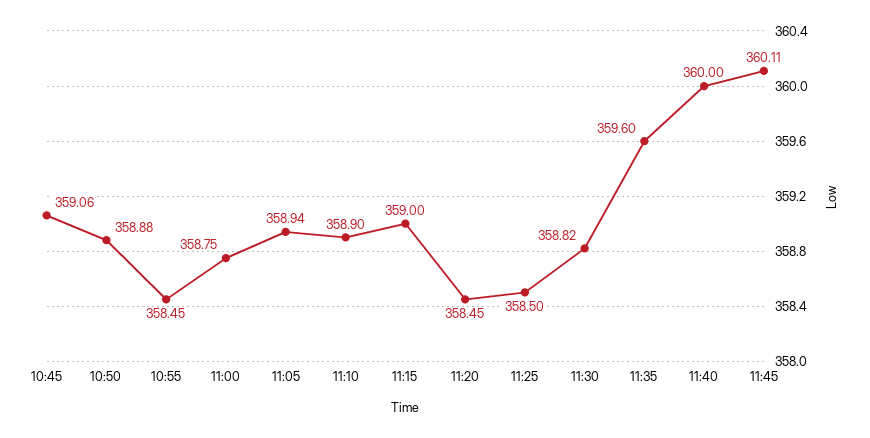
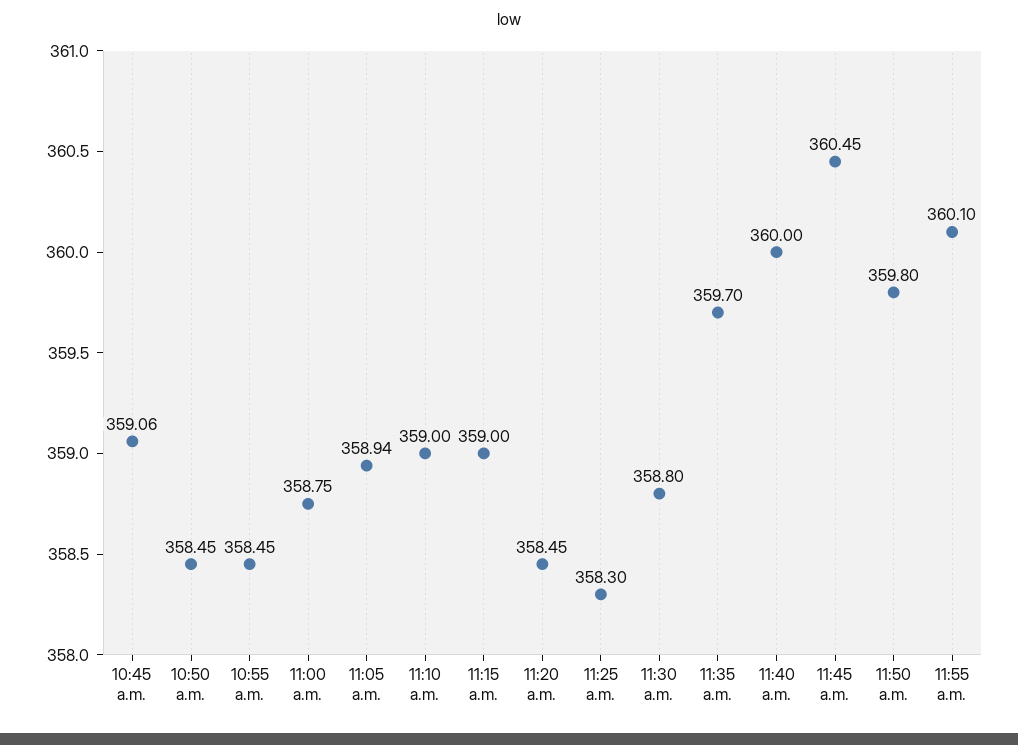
10:50: 358.88 -> 358.45
11:10: 358.9 -> 359
11:25: 358.5 -> 358.3
11:30: 358.82 -> 358.8
11:35: 359.6 -> 359.7
11:45: 360.11 -> 360.45
11:50 a.m.: none -> 359.8
11:55 a.m.: none -> 360.1

